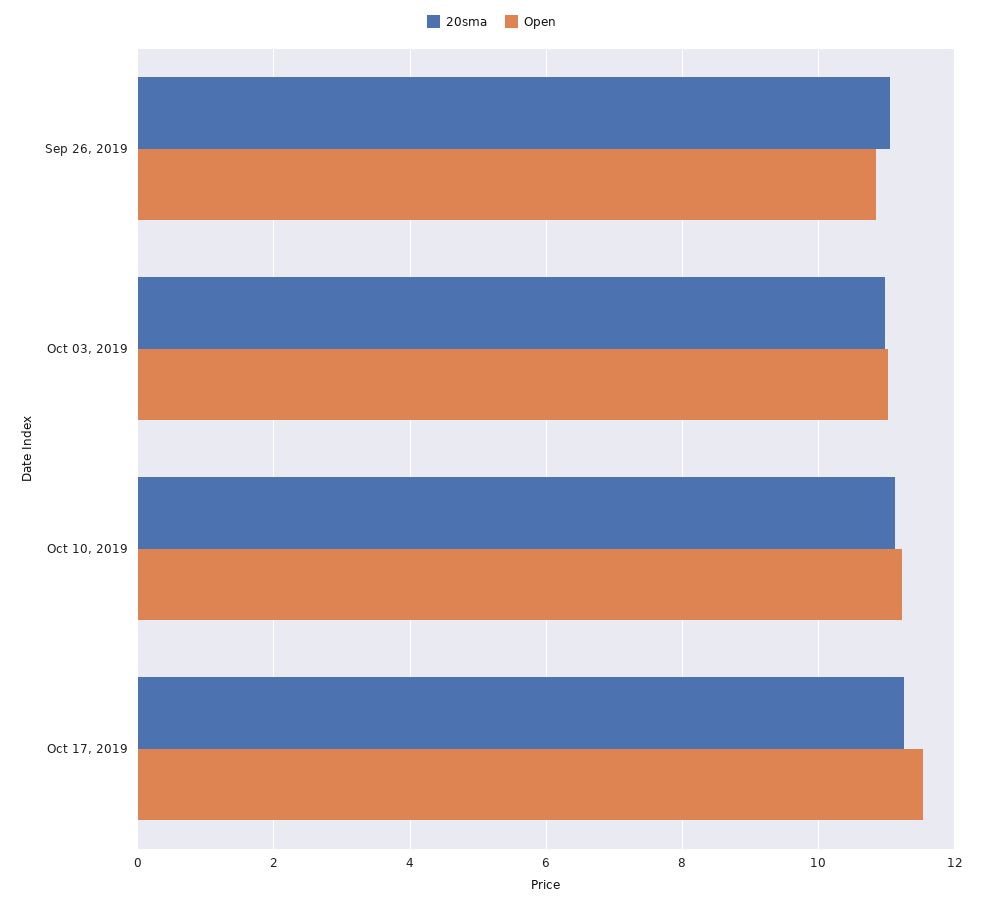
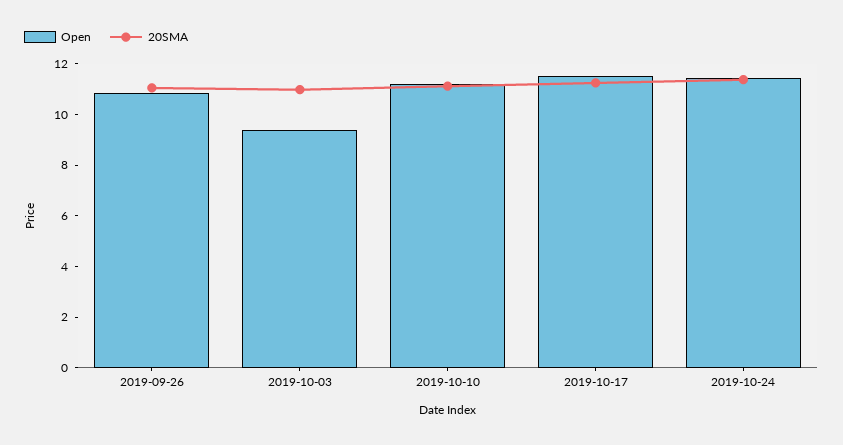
Open, Oct 03, 2019: 11 -> 9.5
Open, 2019-10-24: none -> 11.5
20sma, 2019-10-24: none -> 11.5

